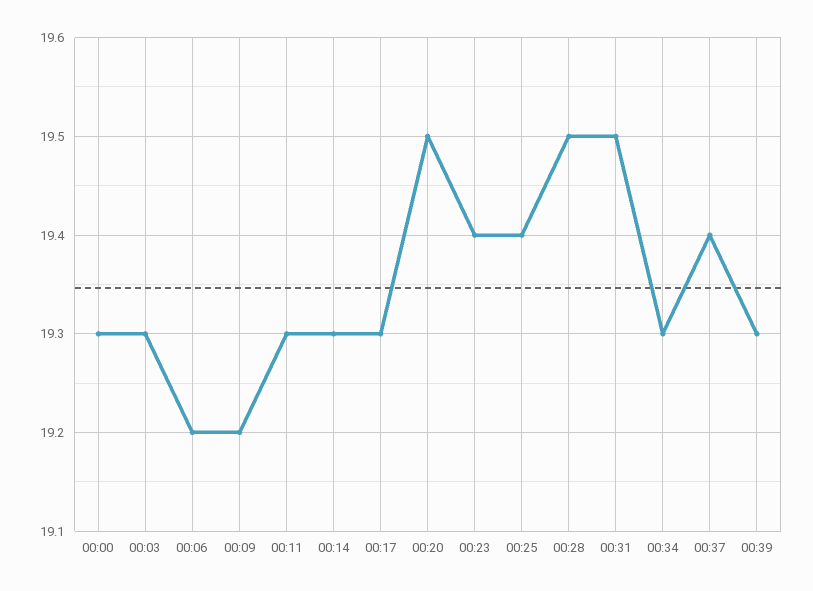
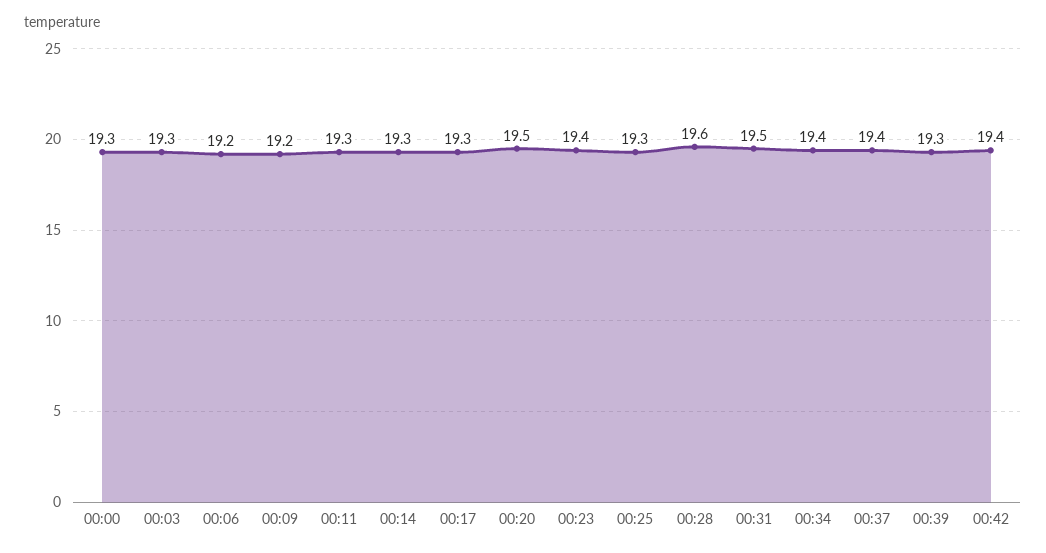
00:25: 19.4 -> 19.3
00:28: 19.5 -> 19.6
00:34: 19.3 -> 19.4
00:42: none -> 19.4

